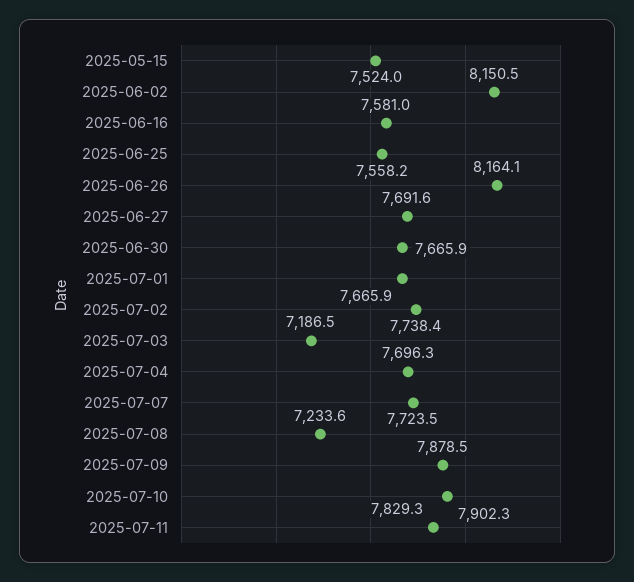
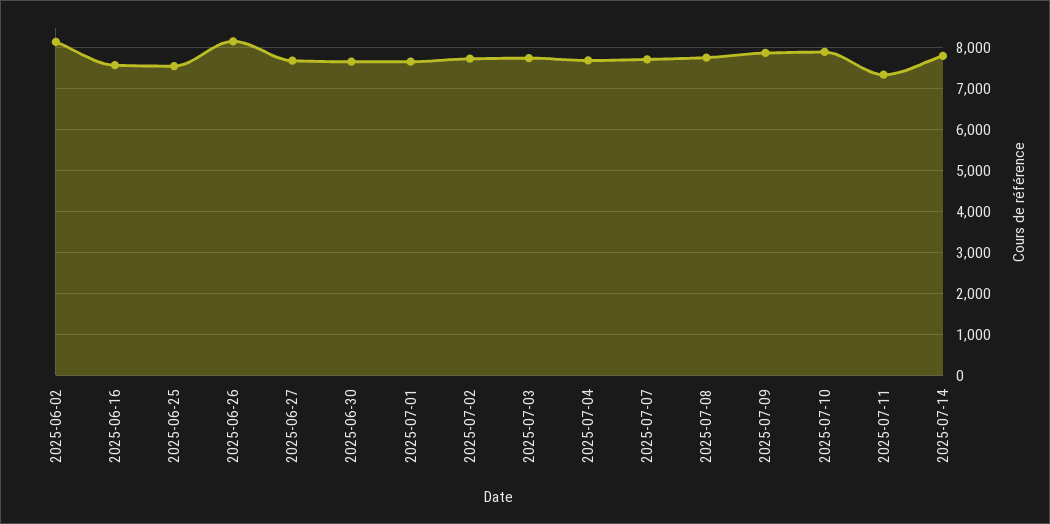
2025-05-15: 7524 -> none
2025-07-03: 7186.5 -> 7800
2025-07-08: 7233.6 -> 7800
2025-07-11: 7829.3 -> 7400
2025-07-14: none -> 7800

